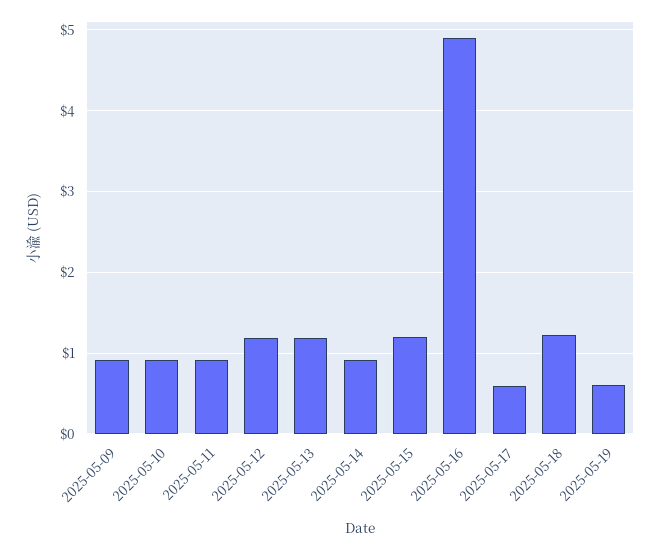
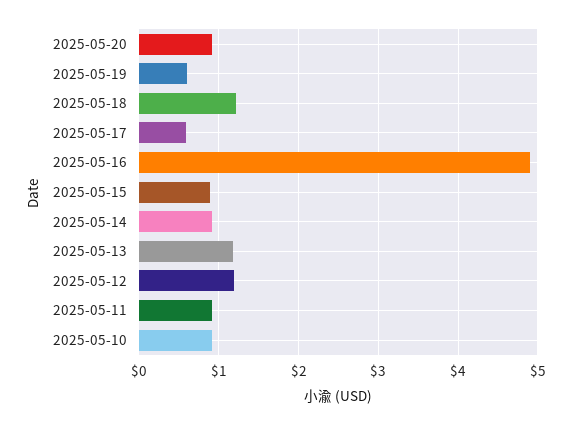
2025-05-09: 0.9 -> none
2025-05-15: 1.2 -> 0.9
2025-05-20: none -> 0.9

